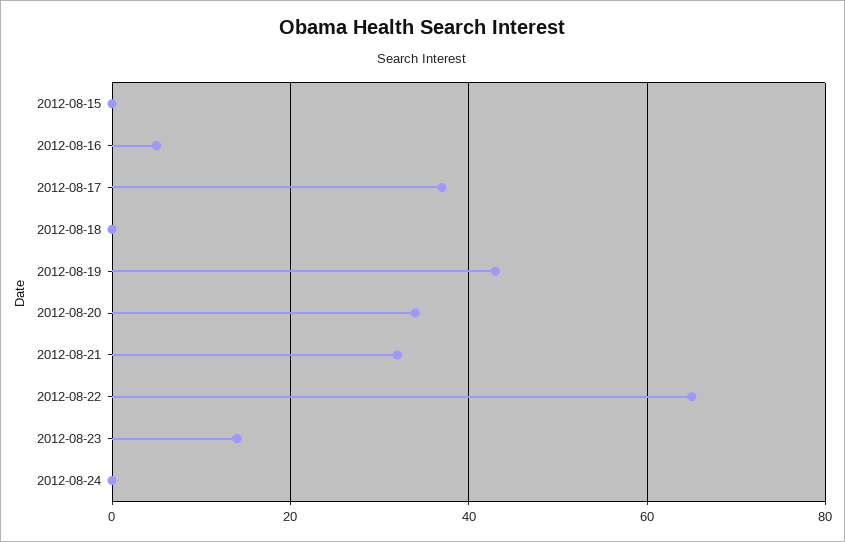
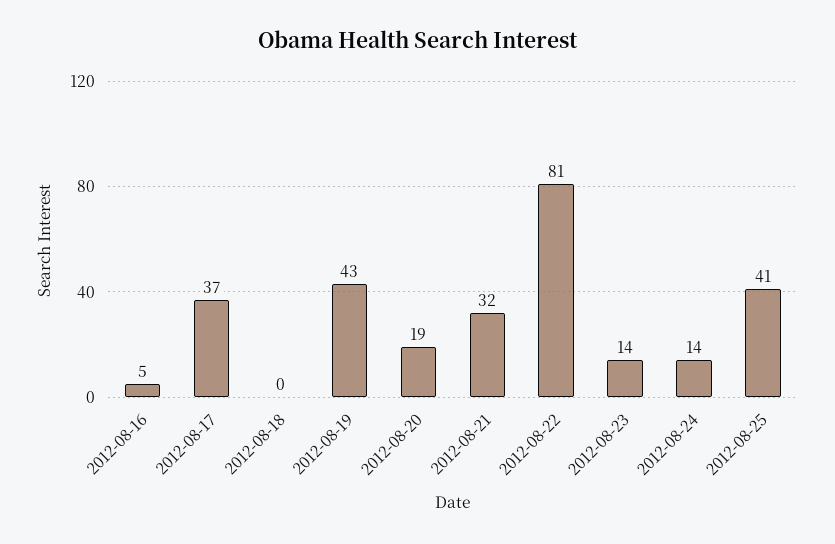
2012-08-15: 0 -> none
2012-08-20: 35 -> 19
2012-08-22: 65 -> 81
2012-08-24: 0 -> 14
2012-08-25: none -> 41

